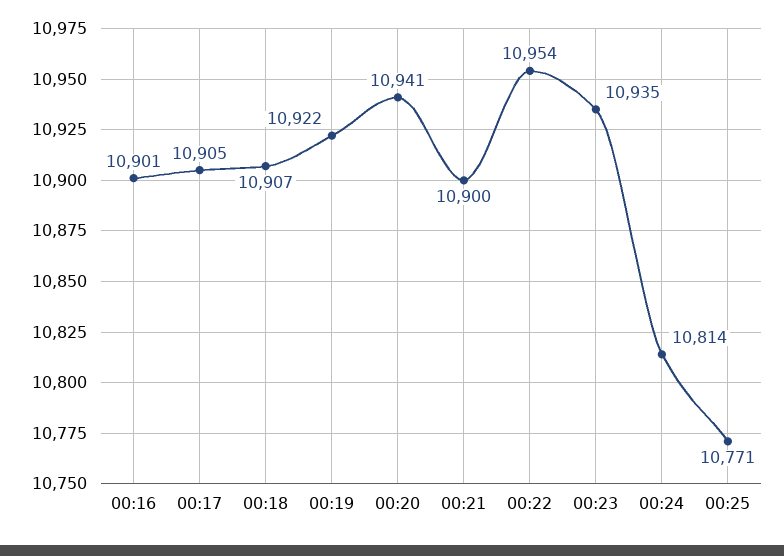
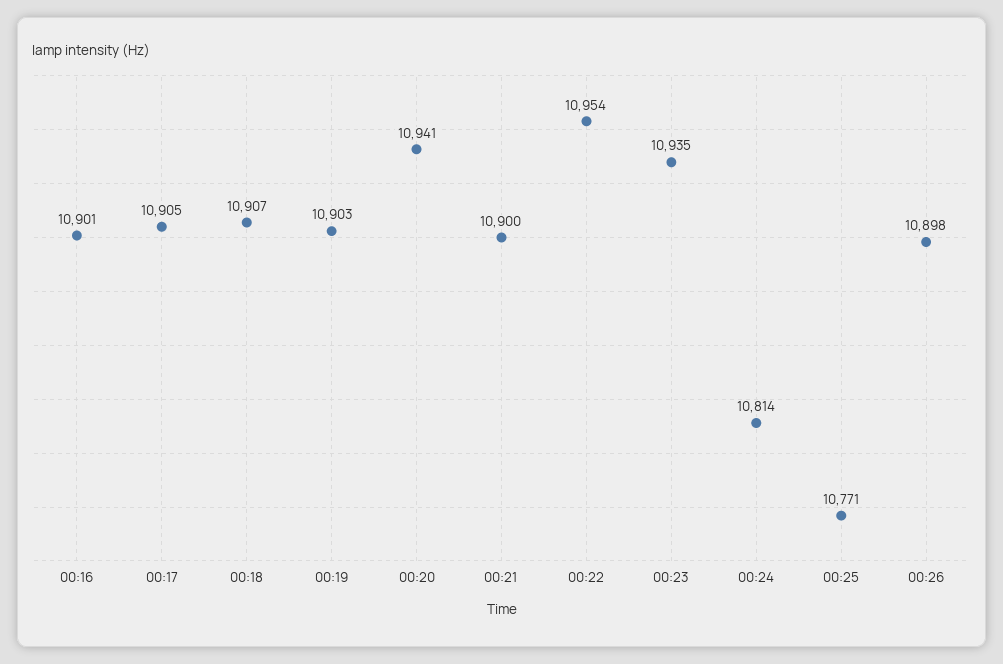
00:19: 10922 -> 10903
00:26: none -> 10898

